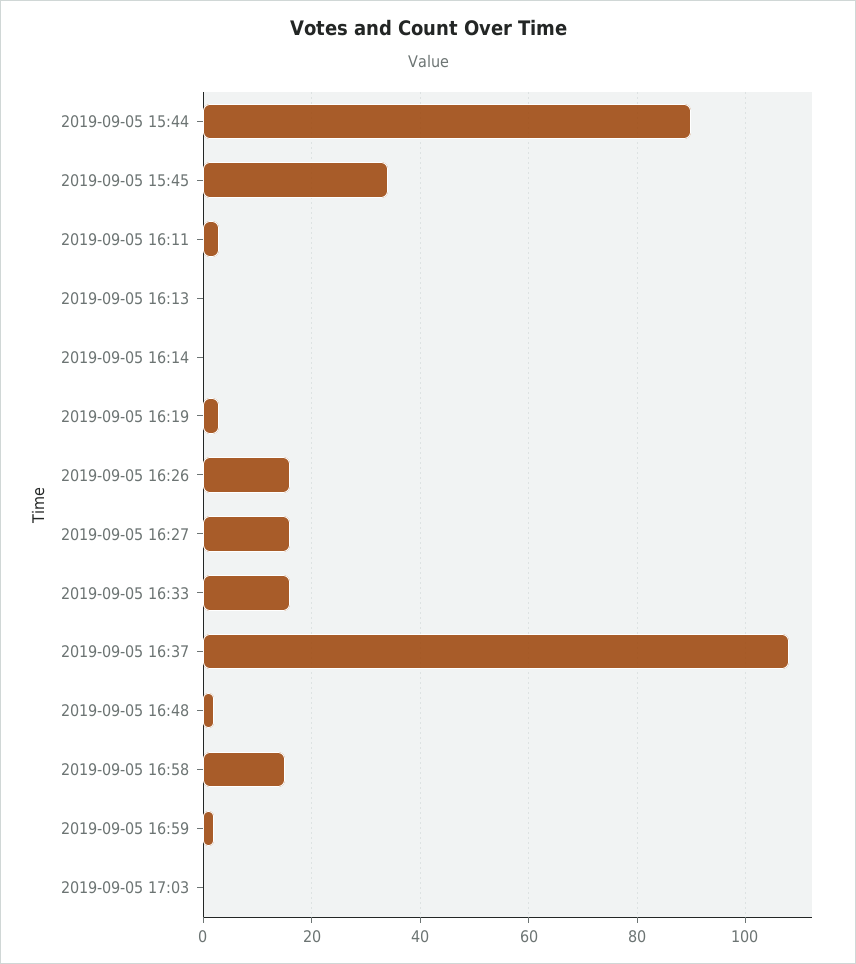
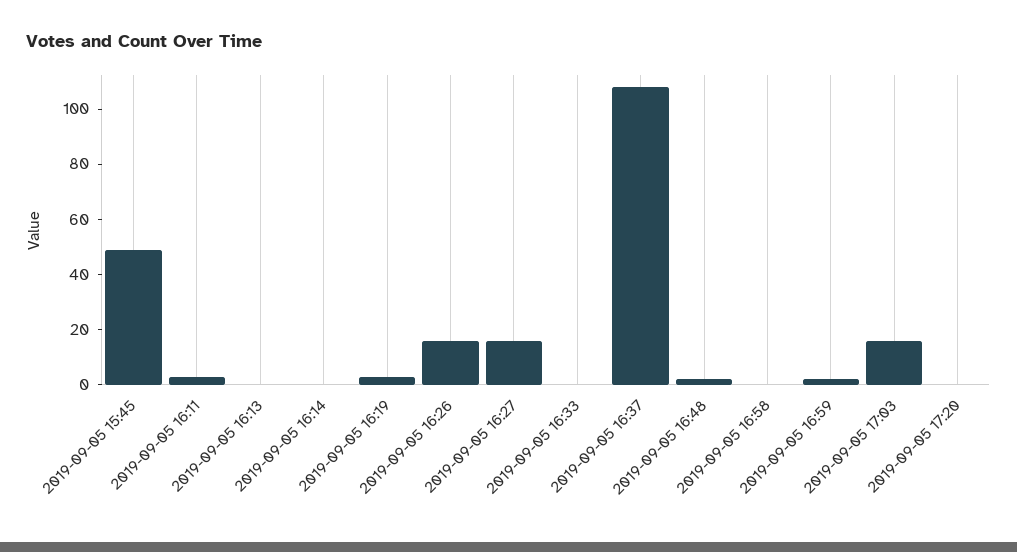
2019-09-05 15:44: 90 -> none
2019-09-05 15:45: 35 -> 50
2019-09-05 16:33: 15 -> 0
2019-09-05 16:58: 15 -> 0
2019-09-05 17:03: 0 -> 15
2019-09-05 17:20: none -> 0

